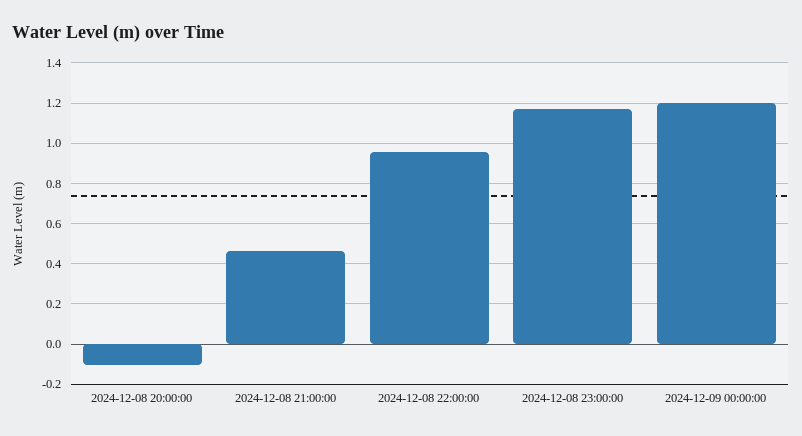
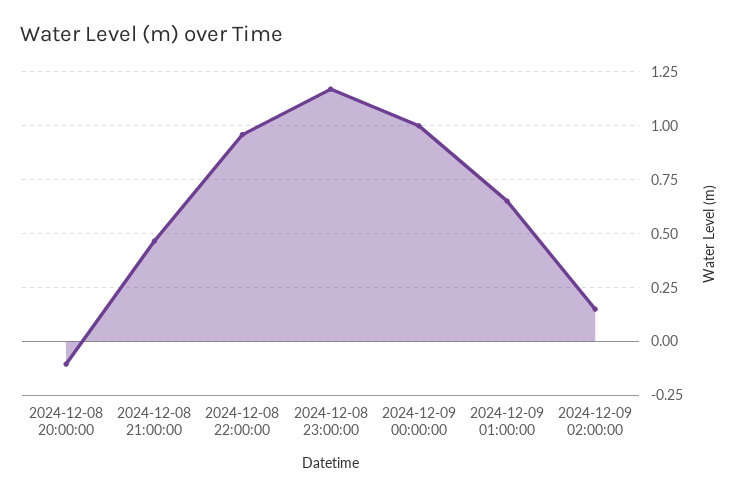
2024-12-09 00:00:00: 1.2 -> 1
2024-12-09 01:00:00: none -> 0.65
2024-12-09 02:00:00: none -> 0.15

